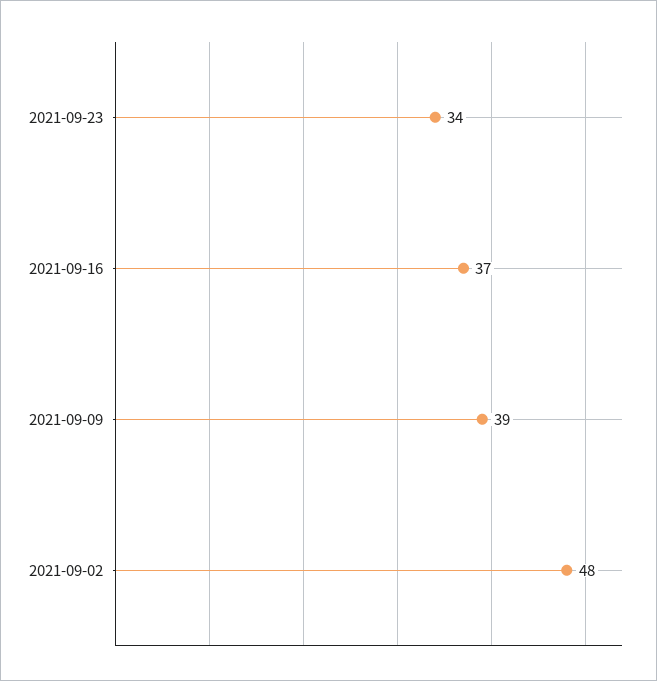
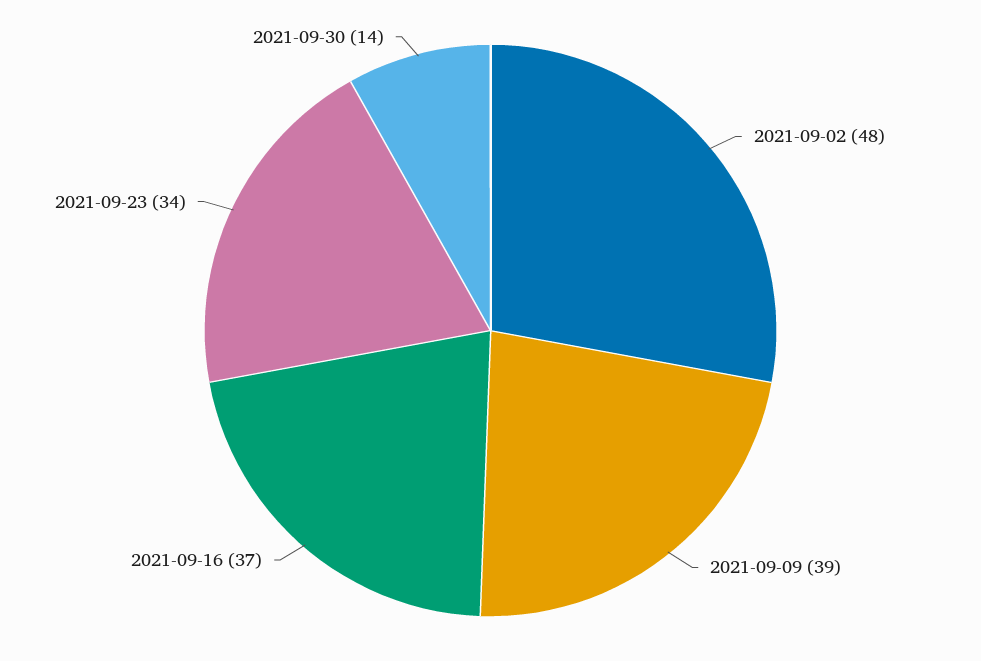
2021-09-30: none -> 14

